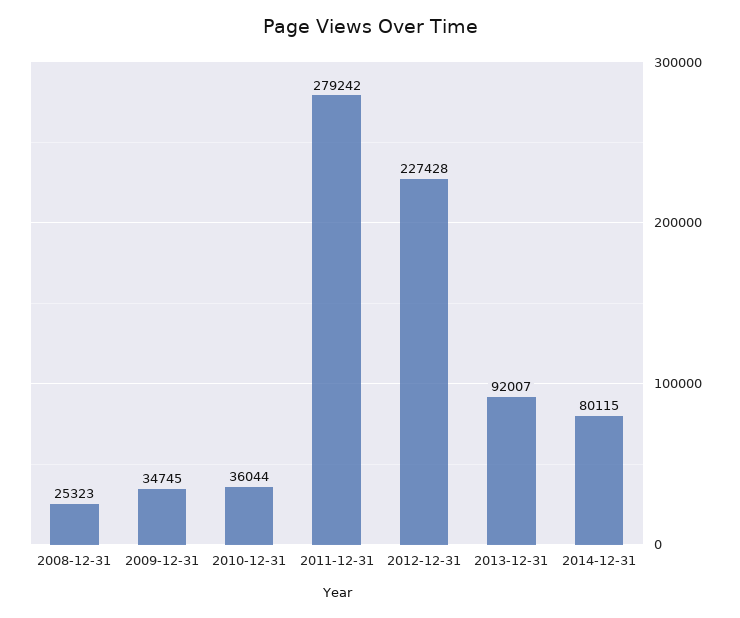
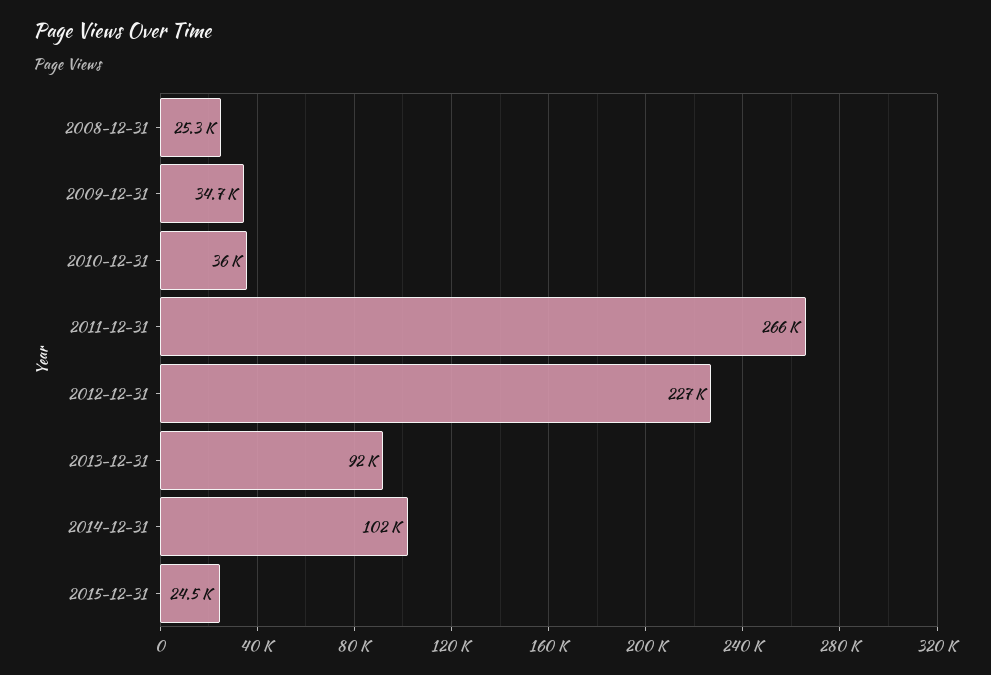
2011-12-31: 279242 -> 266000
2014-12-31: 80115 -> 102000
2015-12-31: none -> 24500

